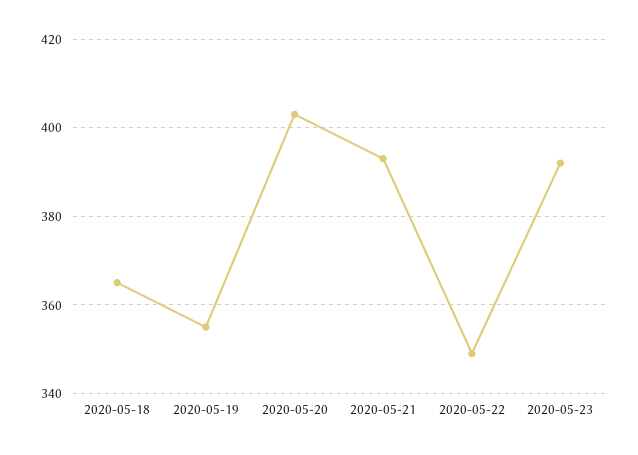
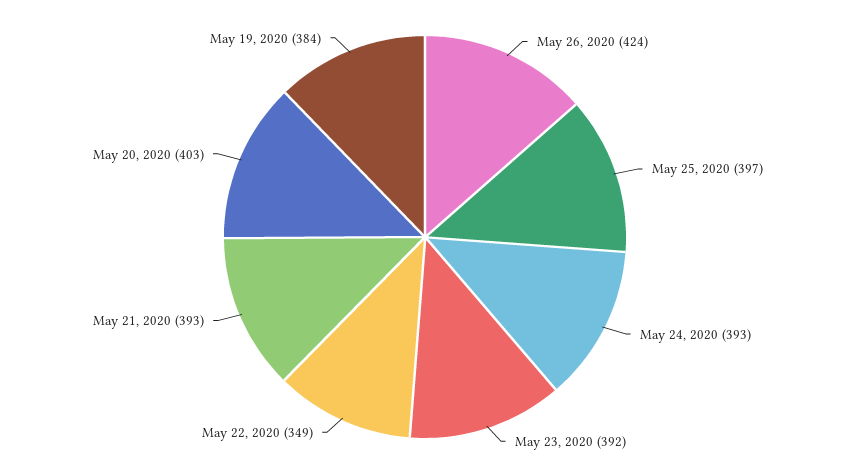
2020-05-18: 365 -> none
2020-05-19: 355 -> 384
May 26, 2020: none -> 424
May 25, 2020: none -> 397
May 24, 2020: none -> 393

